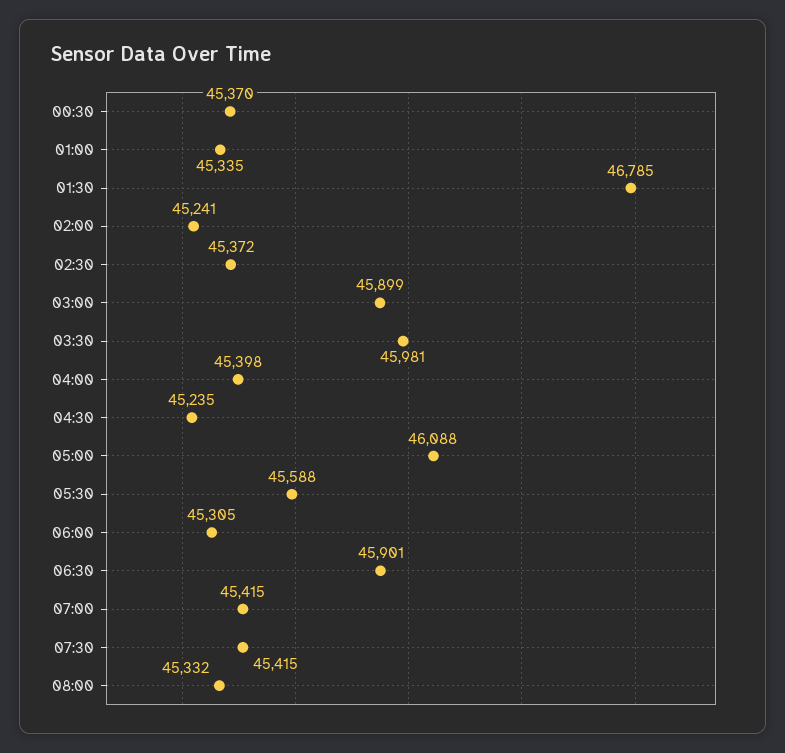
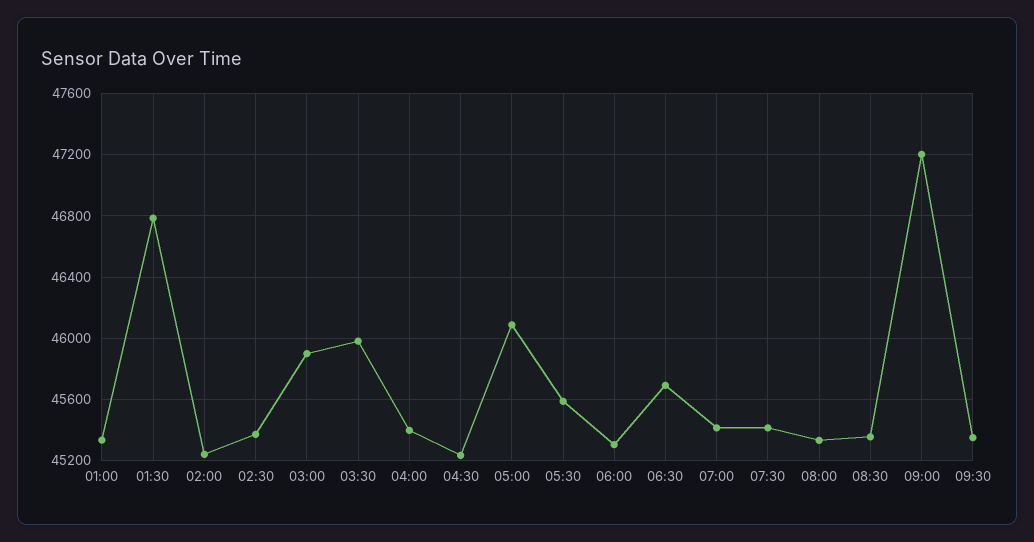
00:30: 45370 -> none
06:30: 45901 -> 45700
08:30: none -> 45350
09:00: none -> 47200
09:30: none -> 45350

